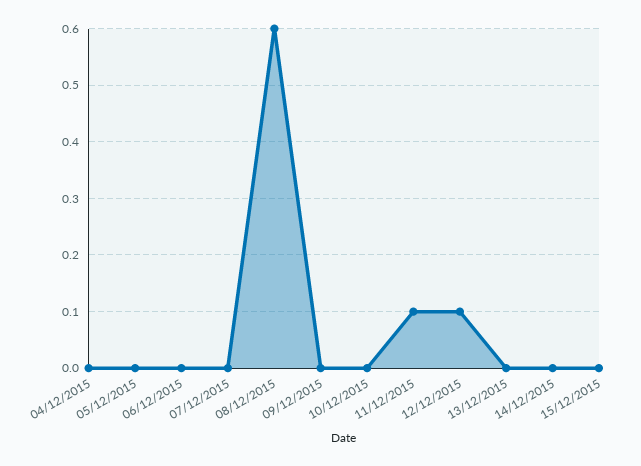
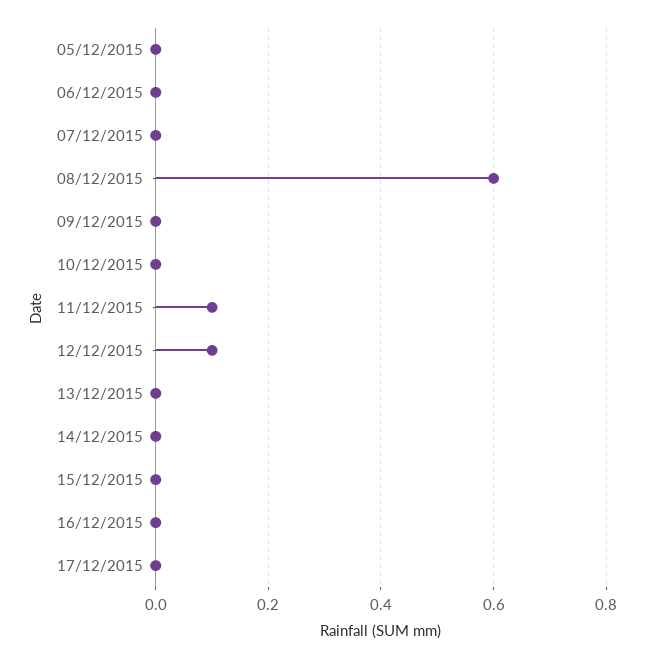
04/12/2015: 0 -> none
16/12/2015: none -> 0
17/12/2015: none -> 0

